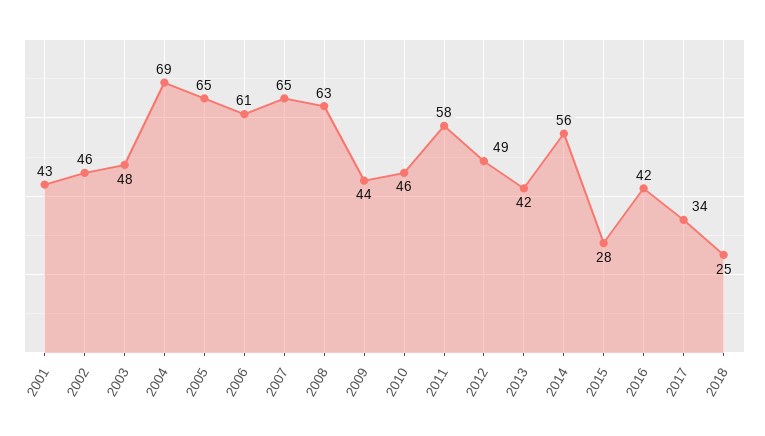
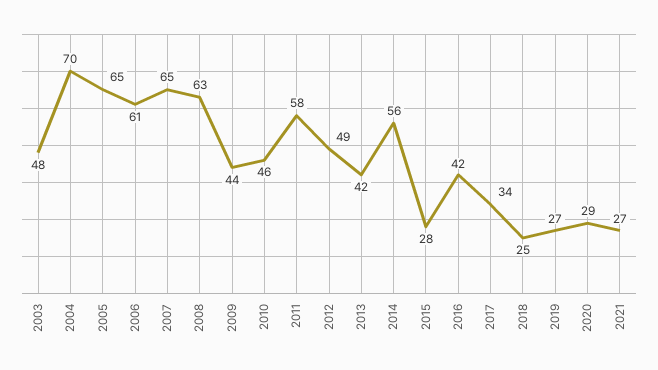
2001: 43 -> none
2002: 46 -> none
2004: 69 -> 70
2019: none -> 27
2020: none -> 29
2021: none -> 27

